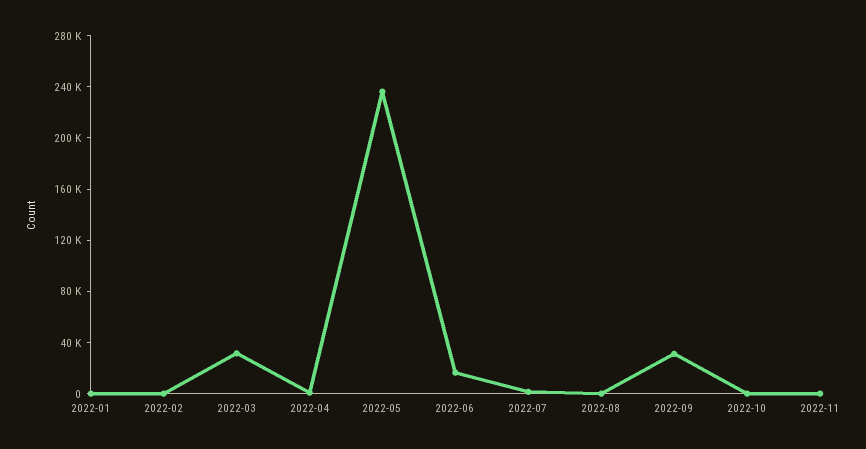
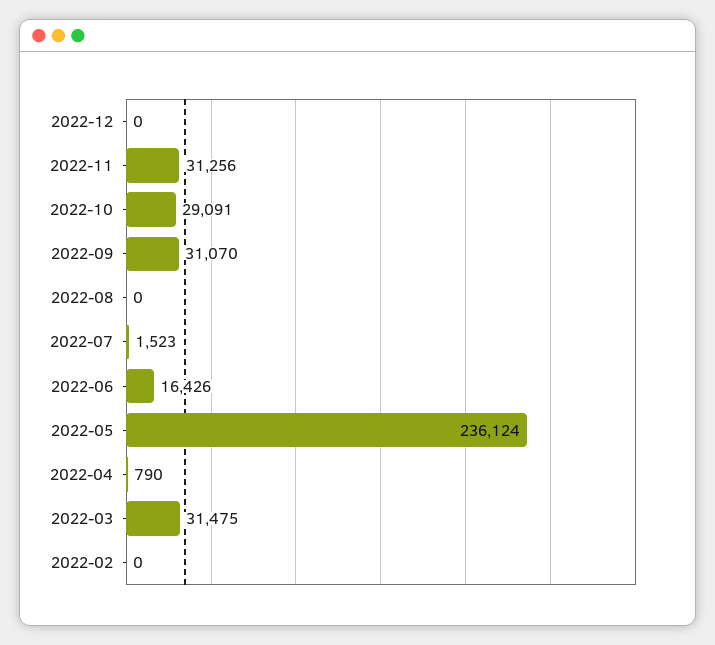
2022-01: 0 -> none
2022-10: 0 -> 29091
2022-11: 0 -> 31256
2022-12: none -> 0

